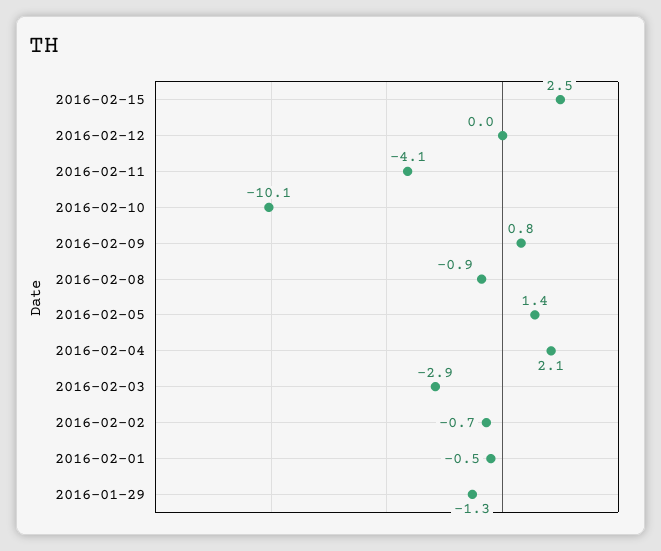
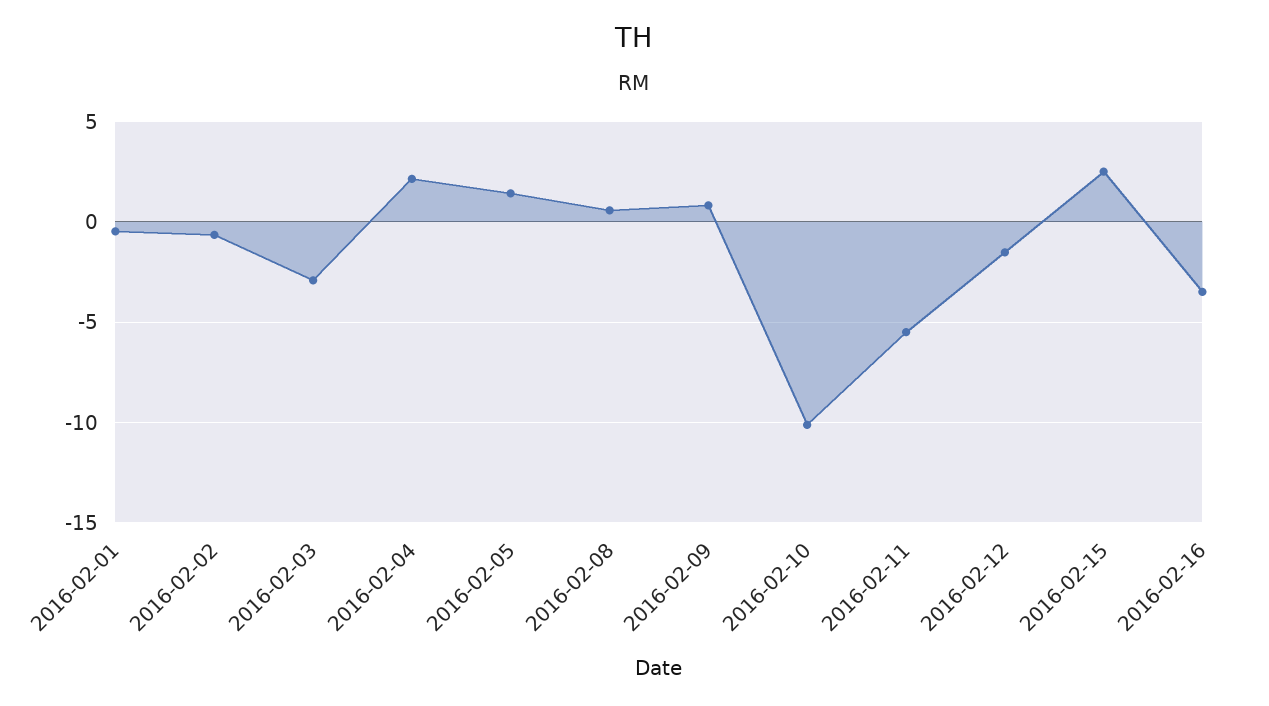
2016-02-12: 0 -> -1.5
2016-02-11: -4.1 -> -5.5
2016-02-08: -0.9 -> 0.5
2016-01-29: -1.3 -> none
2016-02-16: none -> -3.5

